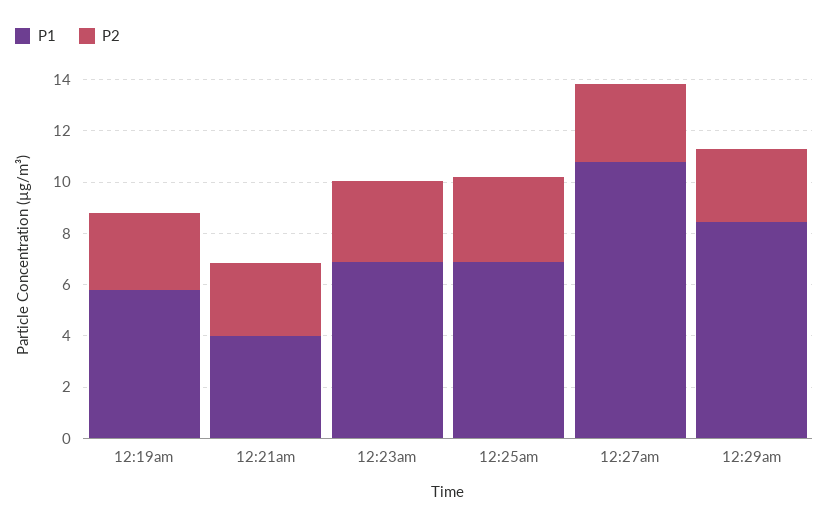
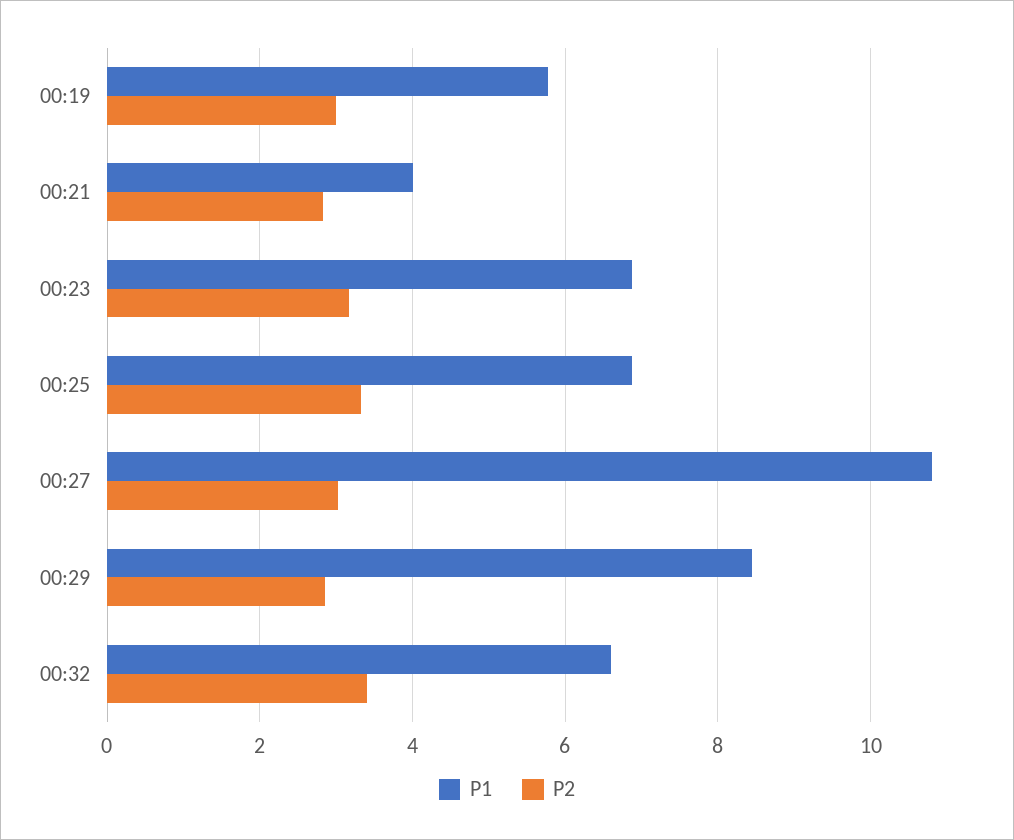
P1, 00:32: none -> 6.6
P2, 00:32: none -> 3.4

